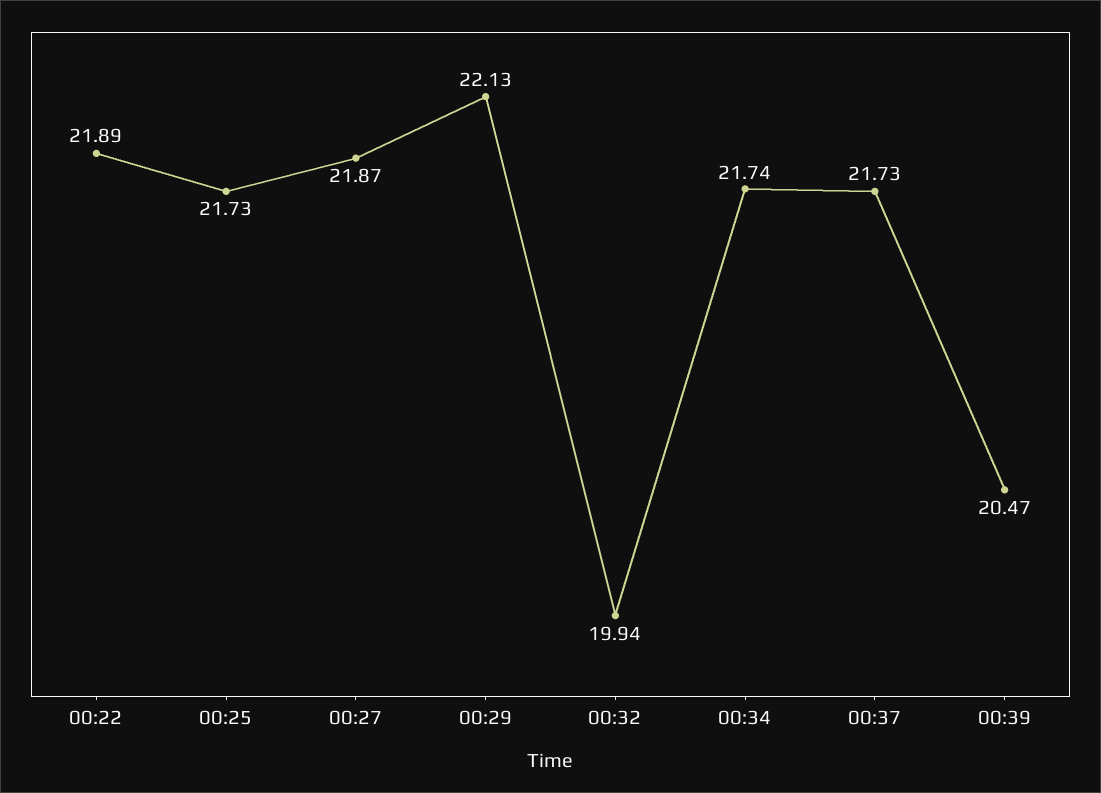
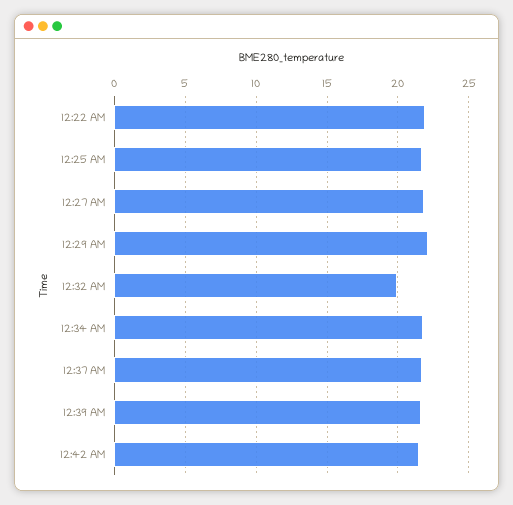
00:39: 20.47 -> 21.5
12:42 AM: none -> 21.5

